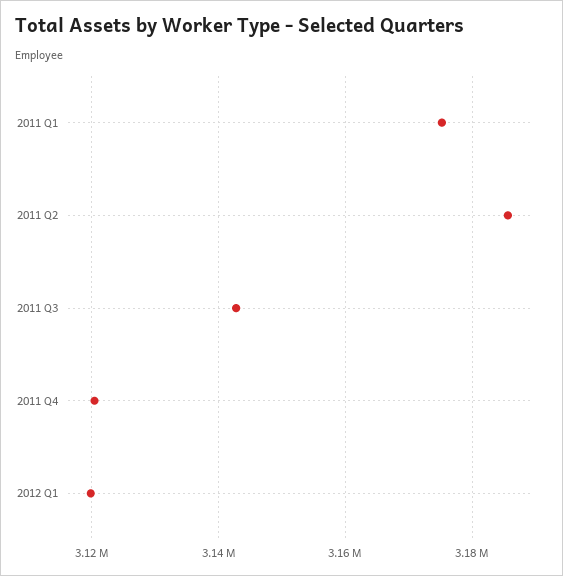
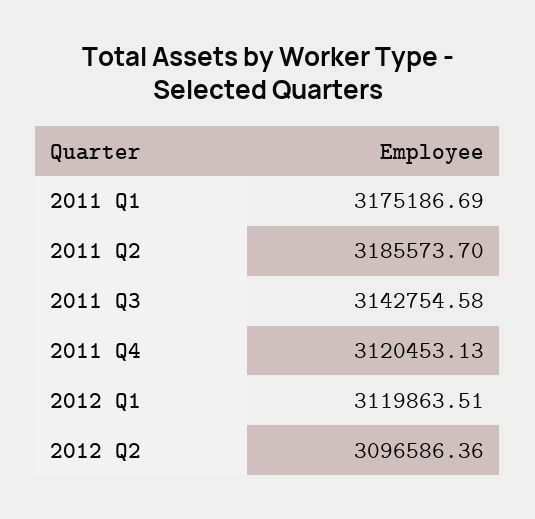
2012 Q2: none -> 3096586.36

